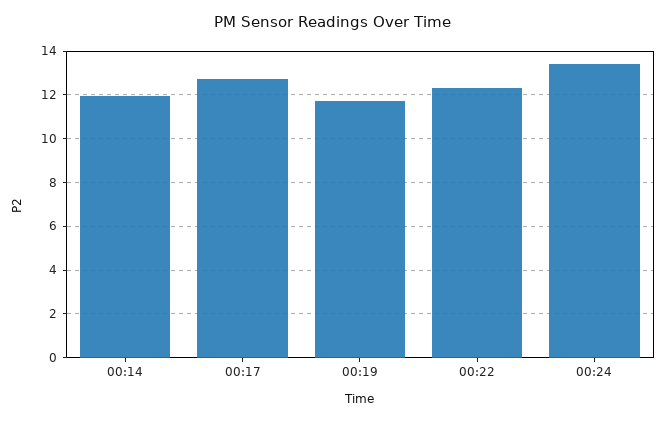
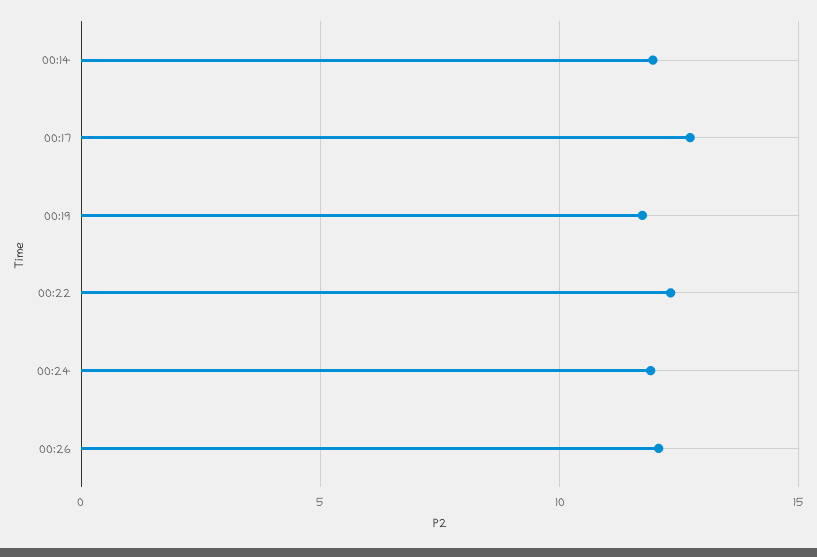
00:24: 13.5 -> 12
00:26: none -> 12

